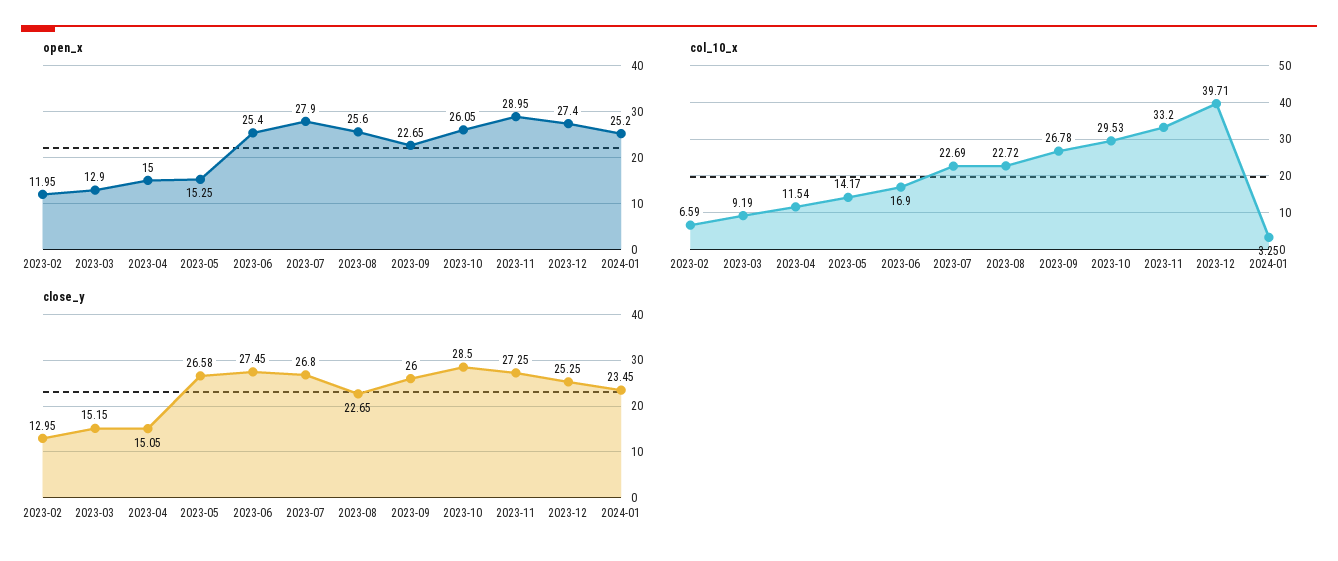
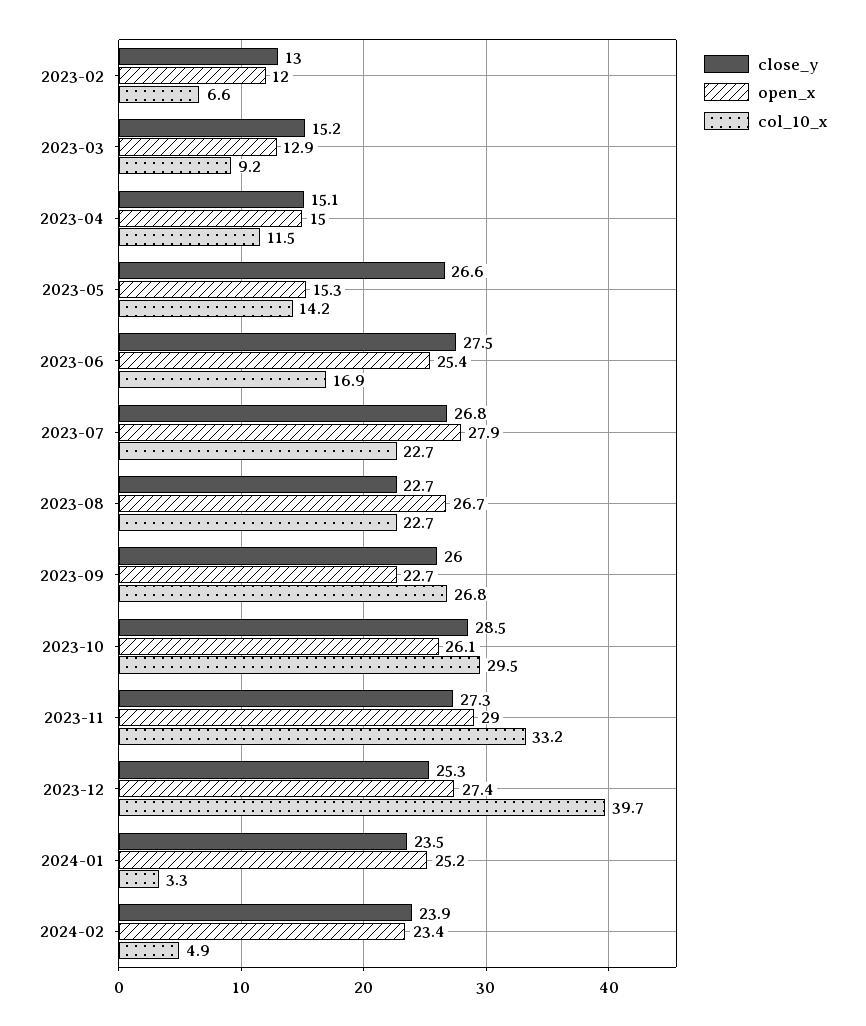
open_x, 2023-08: 25.6 -> 26.7
close_y, 2024-02: none -> 23.9
open_x, 2024-02: none -> 23.4
col_10_x, 2024-02: none -> 4.9

